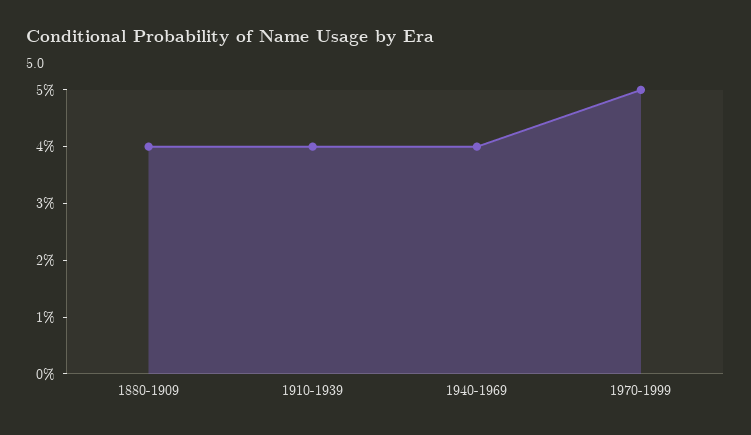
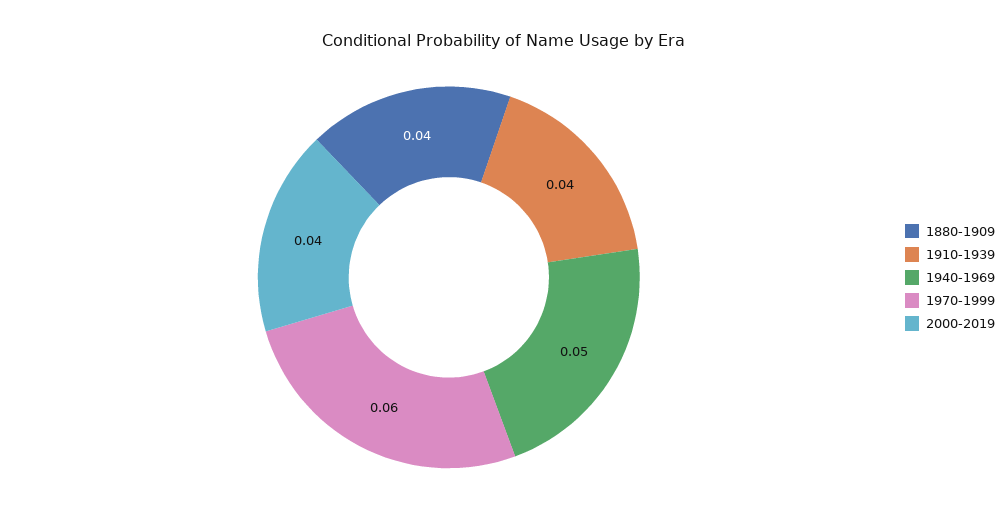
1940-1969: 0.04 -> 0.05
1970-1999: 0.05 -> 0.06
2000-2019: none -> 0.04

